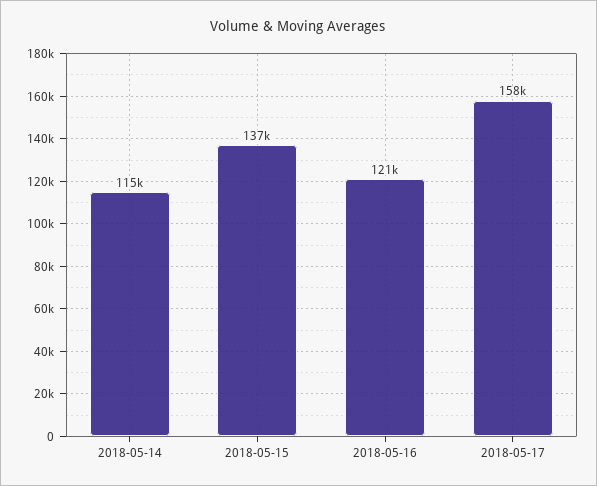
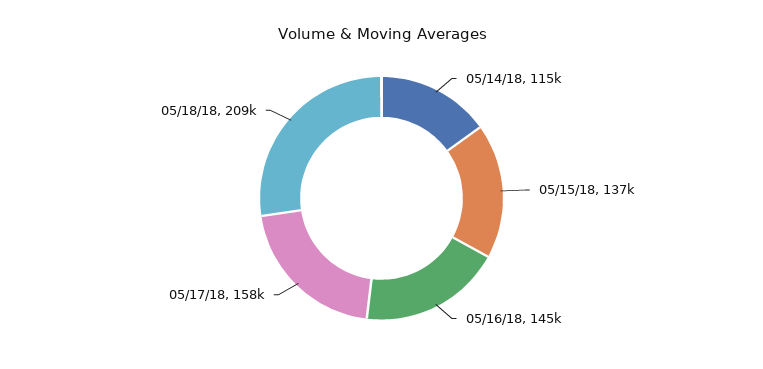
2018-05-16: 121000 -> 145000
05/18/18: none -> 209000

